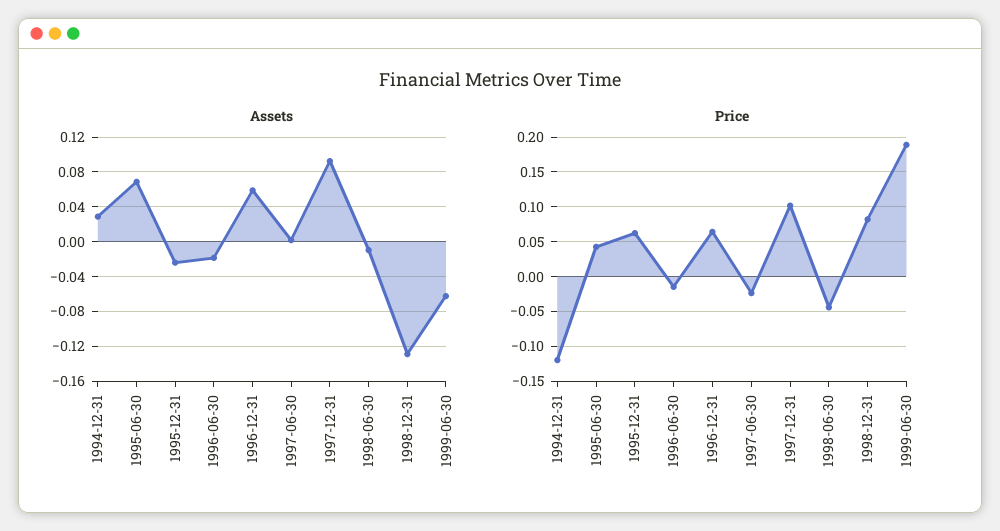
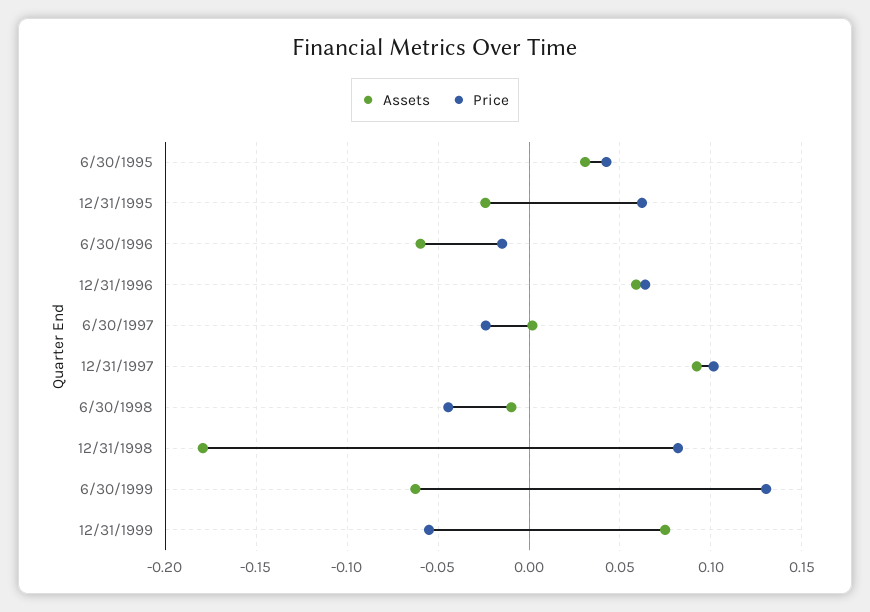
Assets, 1994-12-31: 0.03 -> none
Assets, 1995-06-30: 0.07 -> 0.03
Assets, 1996-06-30: -0.02 -> -0.06
Assets, 1998-12-31: -0.13 -> -0.18
Price, 1994-12-31: -0.12 -> none
Price, 1999-06-30: 0.19 -> 0.13
Assets, 12/31/1999: none -> 0.075
Price, 12/31/1999: none -> -0.055

